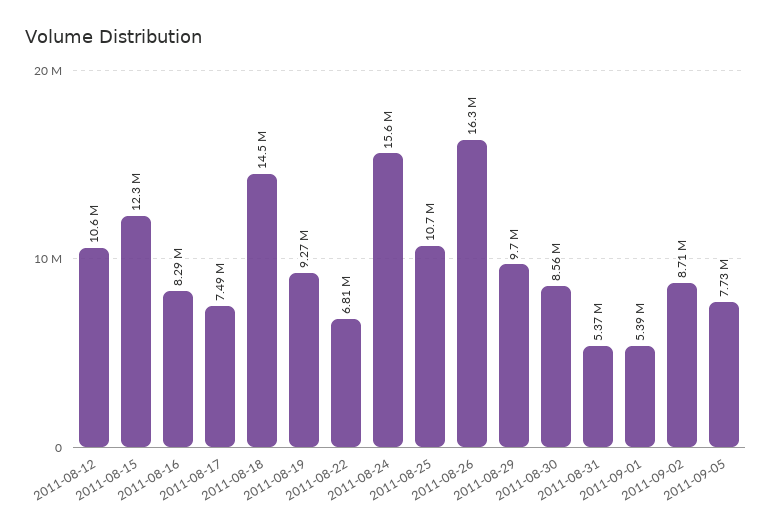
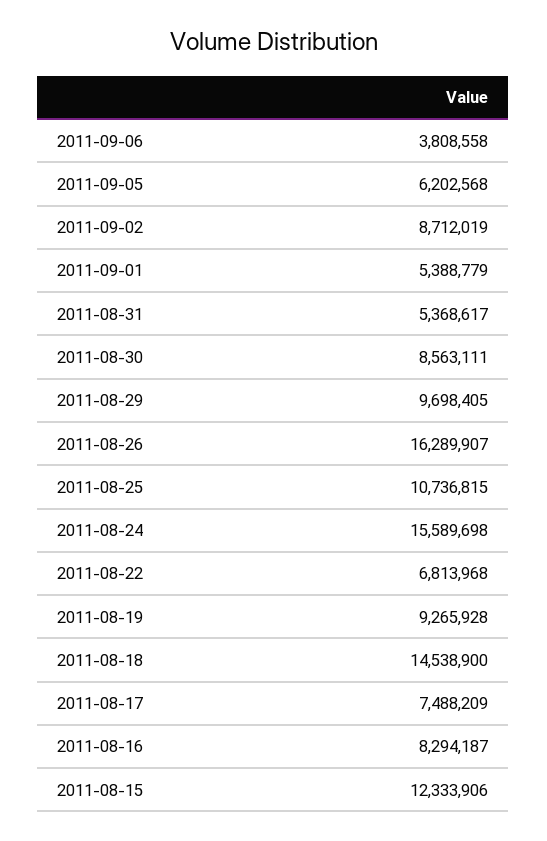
2011-08-12: 10600000 -> none
2011-09-05: 7730000 -> 6202568
2011-09-06: none -> 3808558

